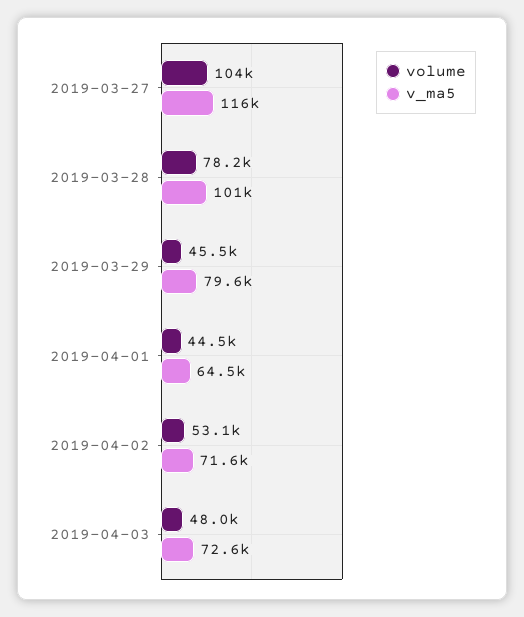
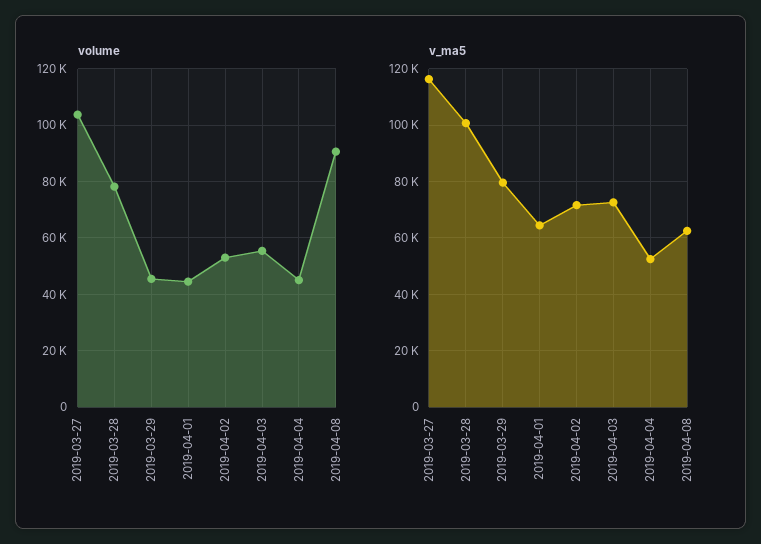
volume, 2019-04-03: 48000 -> 55000
volume, 2019-04-04: none -> 45000
volume, 2019-04-08: none -> 90000
v_ma5, 2019-04-04: none -> 52500
v_ma5, 2019-04-08: none -> 62500

